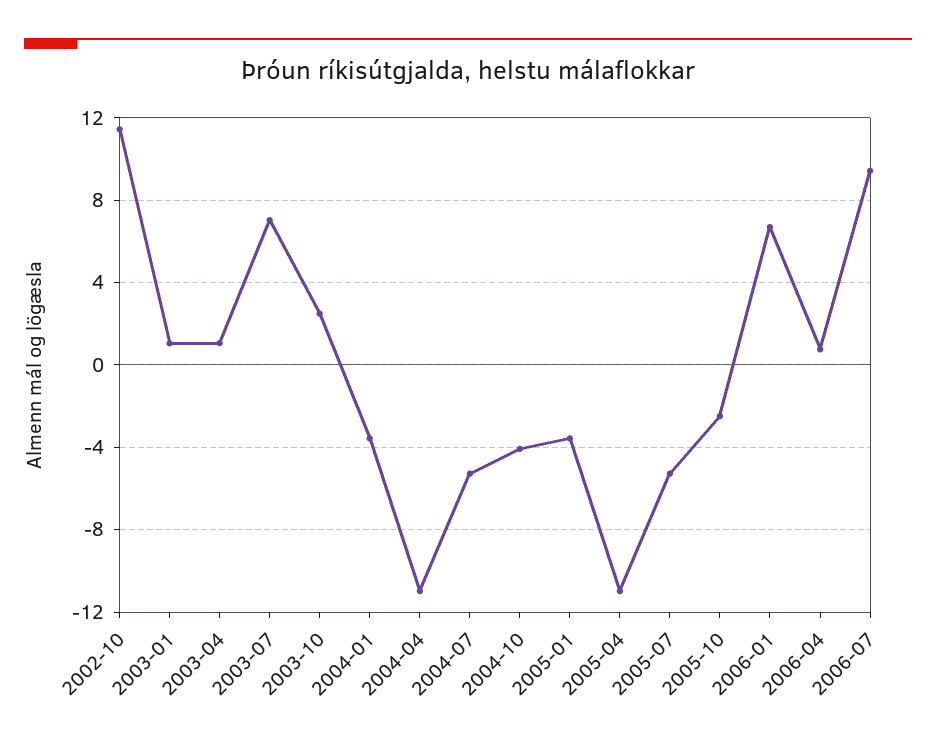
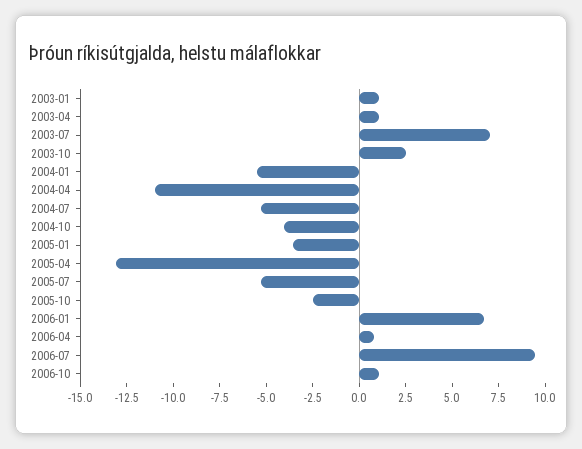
2002-10: 11.5 -> none
2004-01: -3.5 -> -5.5
2005-04: -11 -> -13
2006-10: none -> 1

